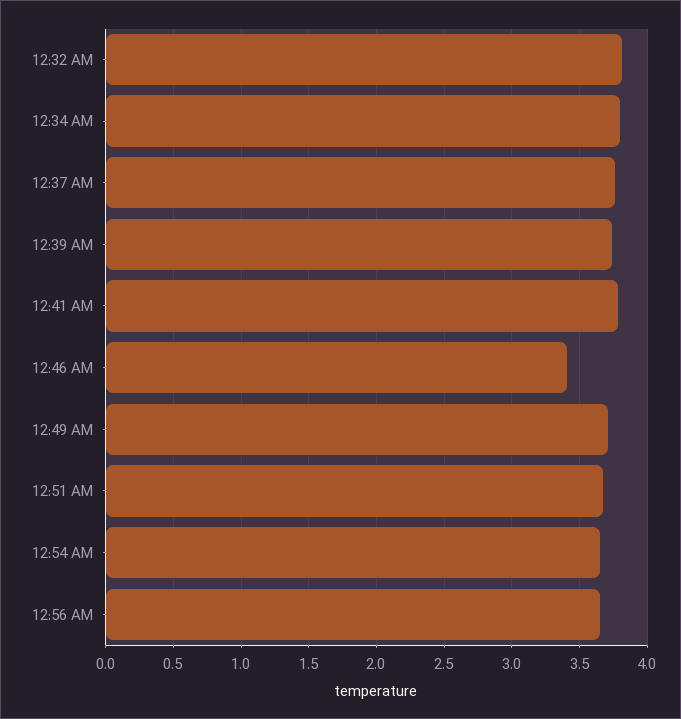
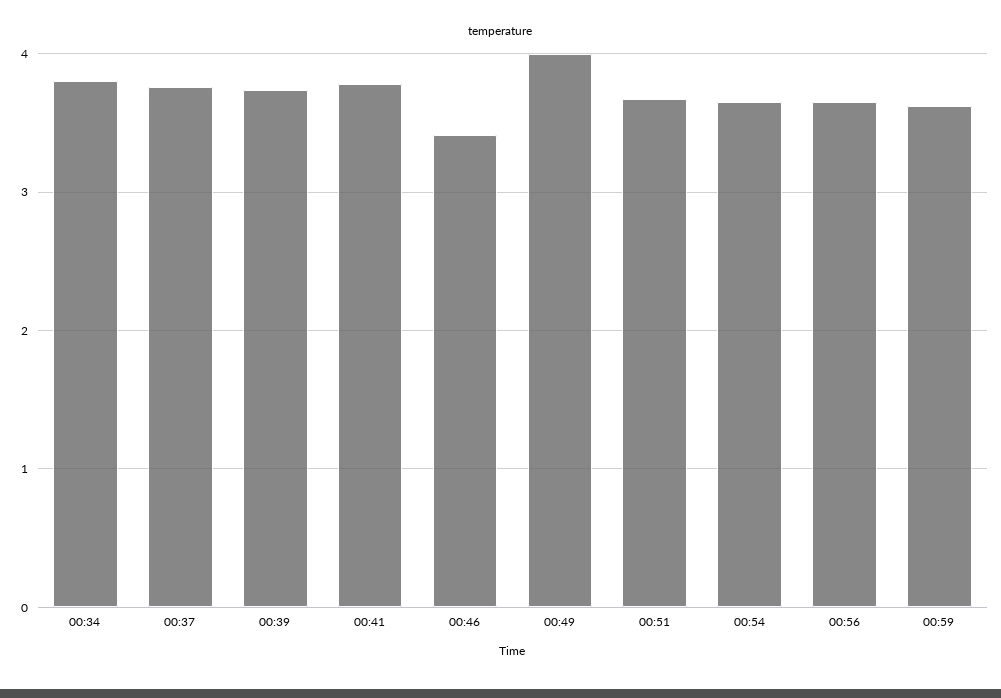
12:32 AM: 3.8 -> none
12:49 AM: 3.7 -> 4
00:59: none -> 3.6

